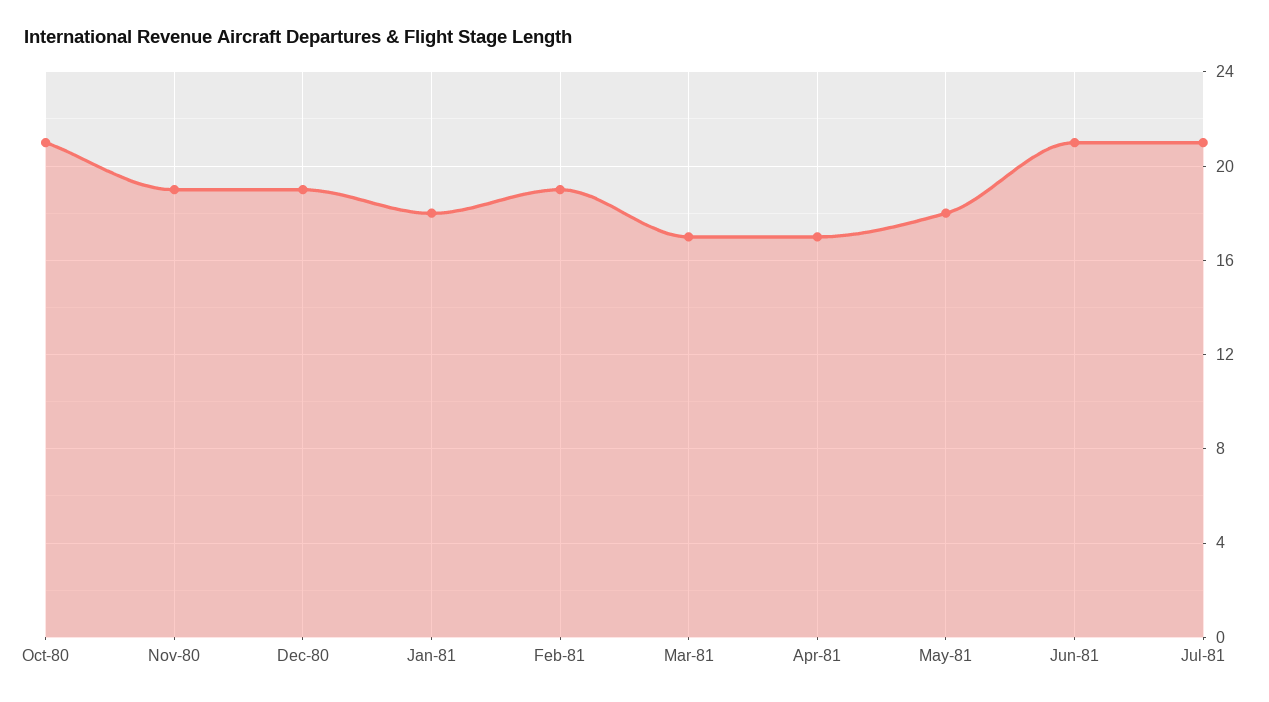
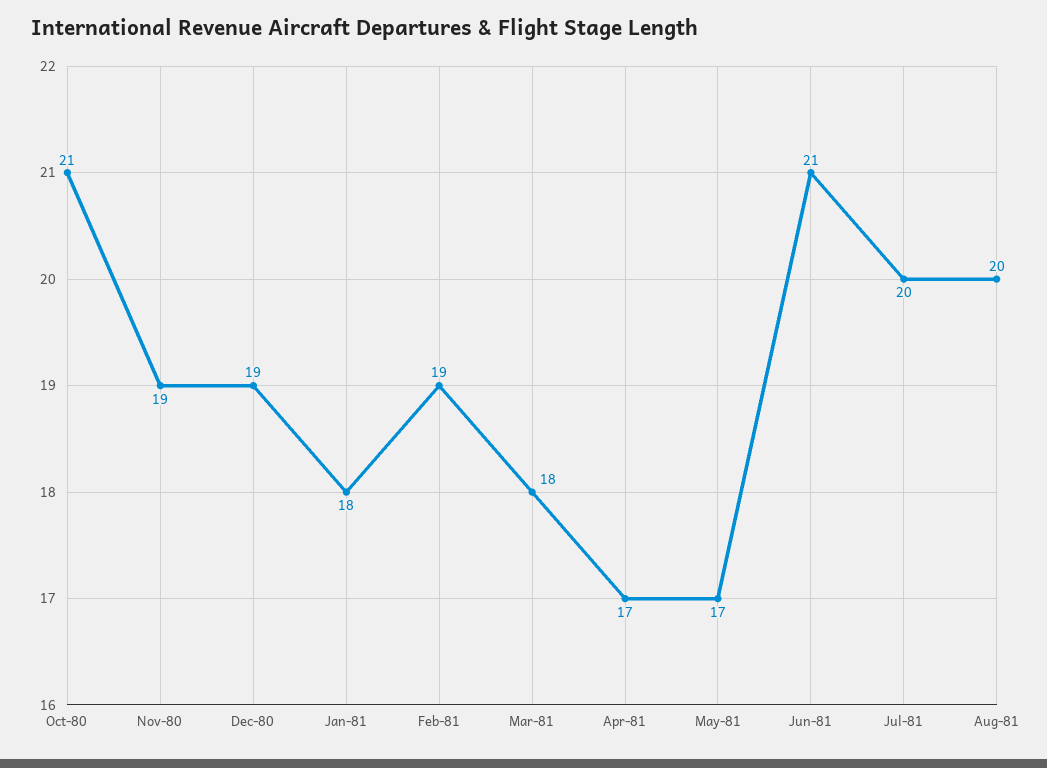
Mar-81: 17 -> 18
May-81: 18 -> 17
Jul-81: 21 -> 20
Aug-81: none -> 20

